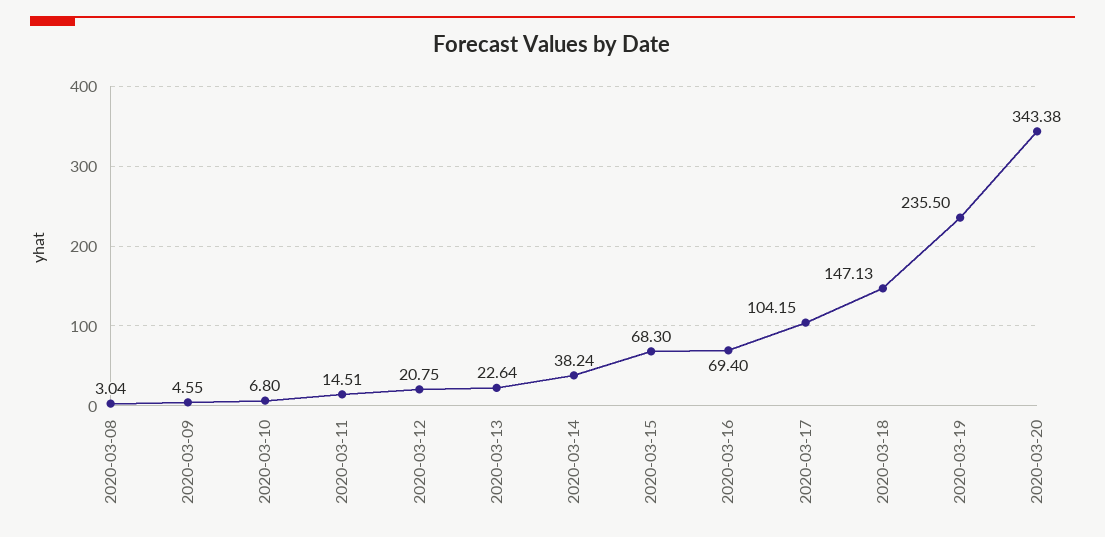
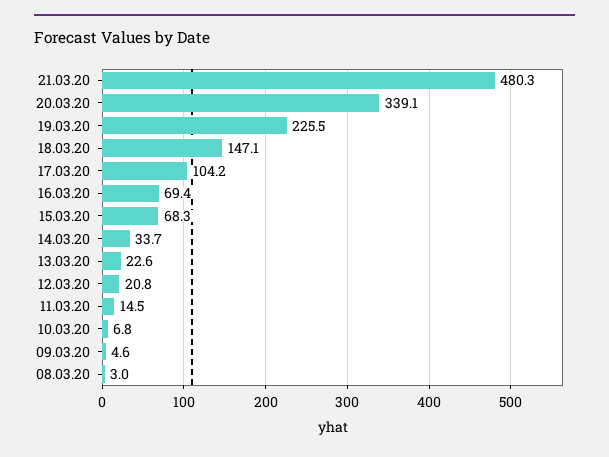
2020-03-14: 38.24 -> 33.7
2020-03-19: 235.5 -> 225.5
2020-03-20: 343.38 -> 339.1
21.03.20: none -> 480.3

